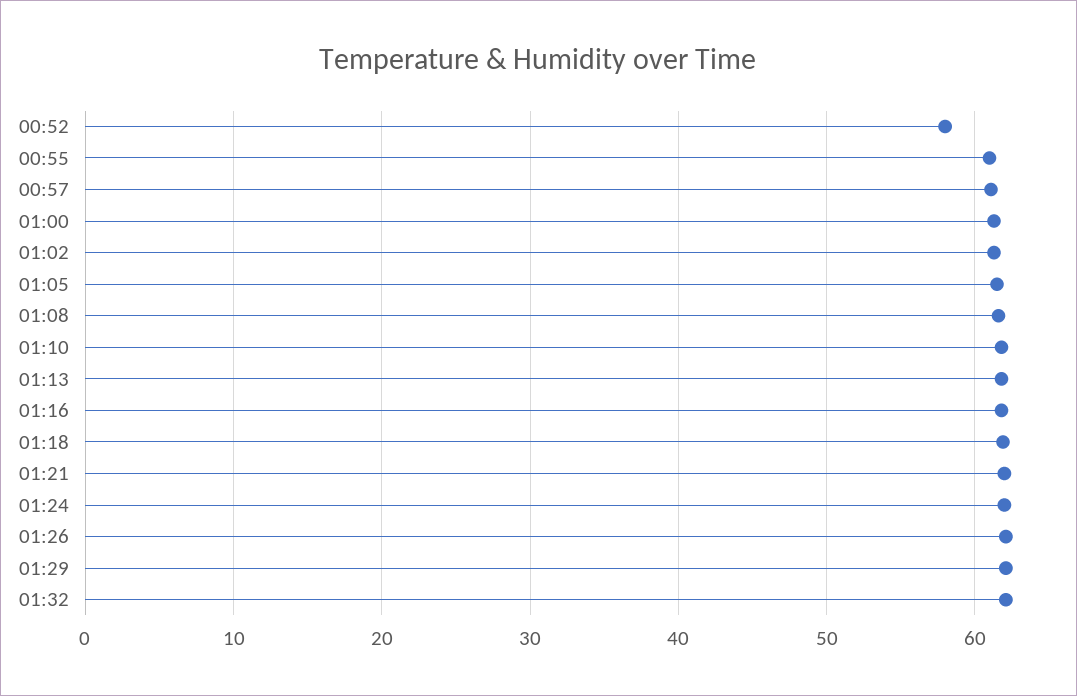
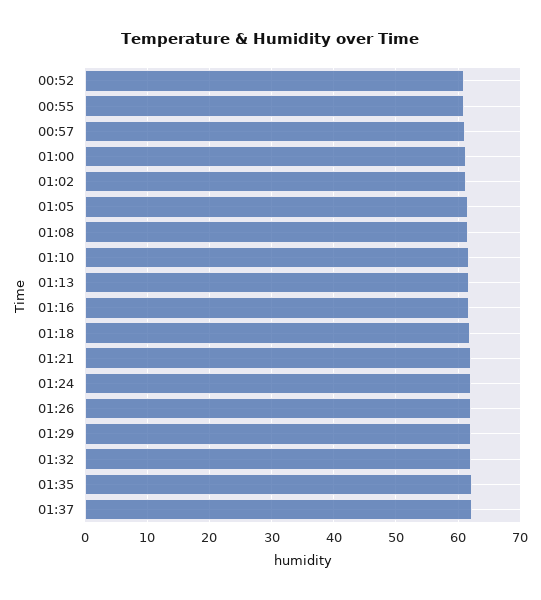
00:52: 58 -> 61
01:35: none -> 62
01:37: none -> 62

